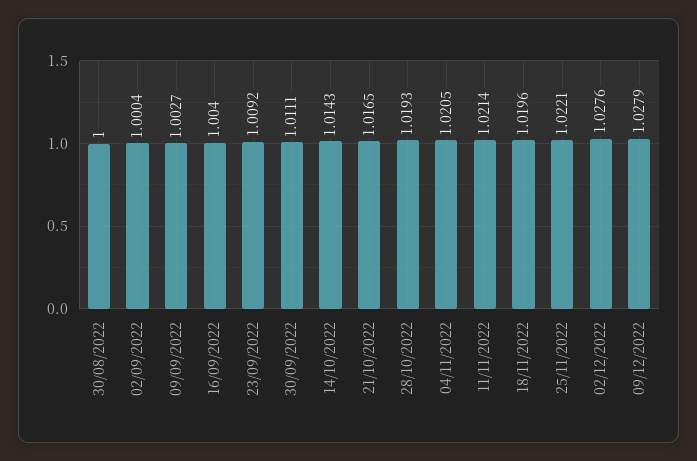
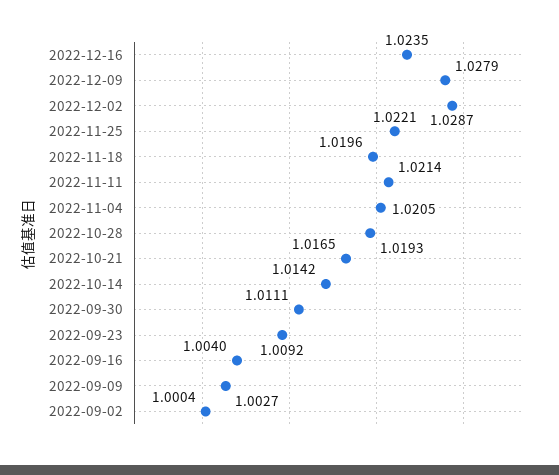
30/08/2022: 1 -> none
14/10/2022: 1.0143 -> 1.0142
02/12/2022: 1.0276 -> 1.0287
2022-12-16: none -> 1.0235

